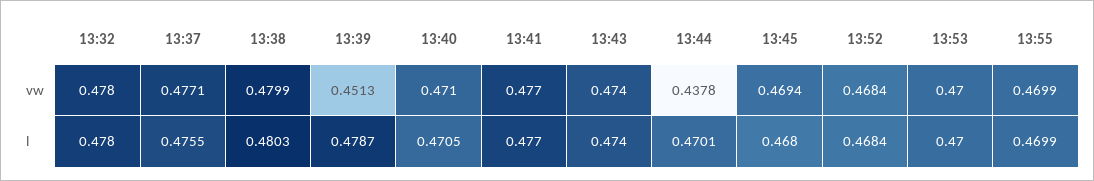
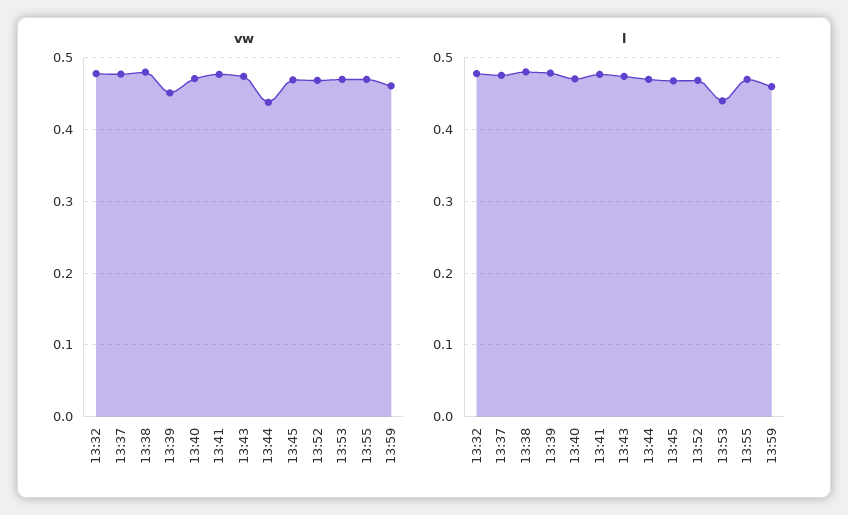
l, 13:53: 0.47 -> 0.44
vw, 13:59: none -> 0.46
l, 13:59: none -> 0.46

